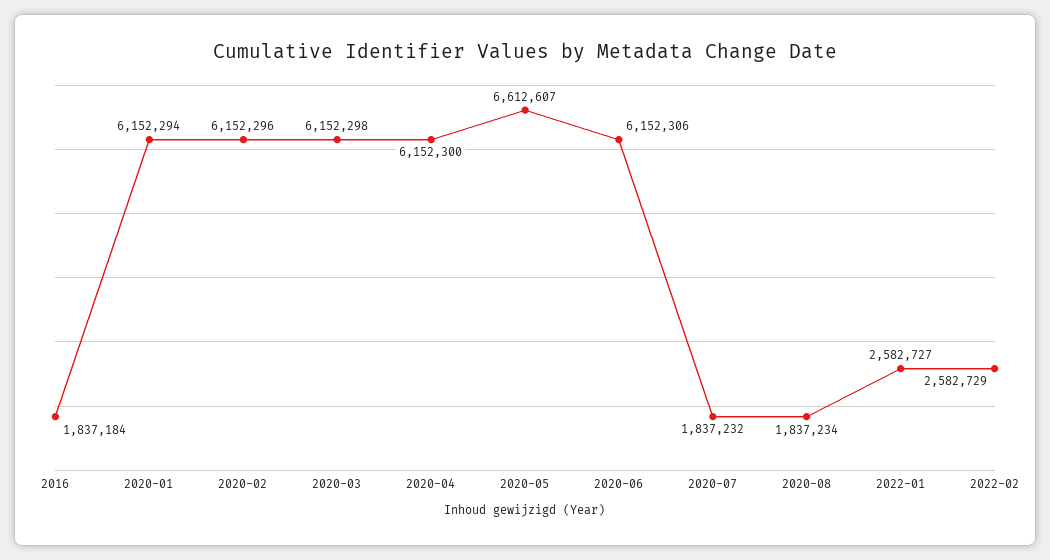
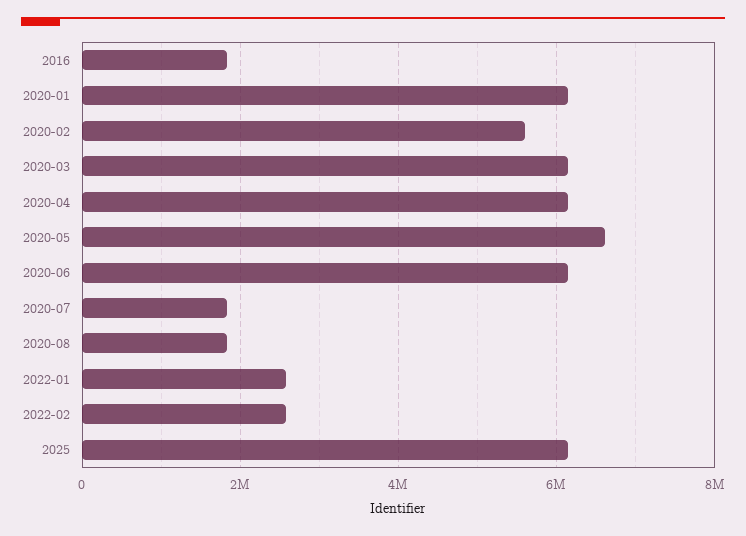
2020-02: 6152296 -> 5600000
2025: none -> 6200000

